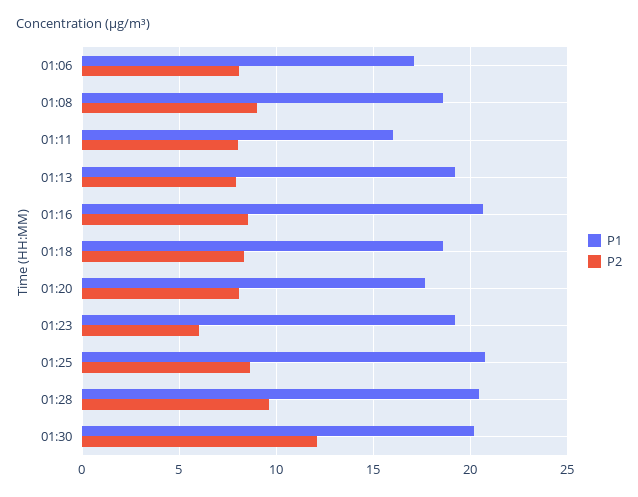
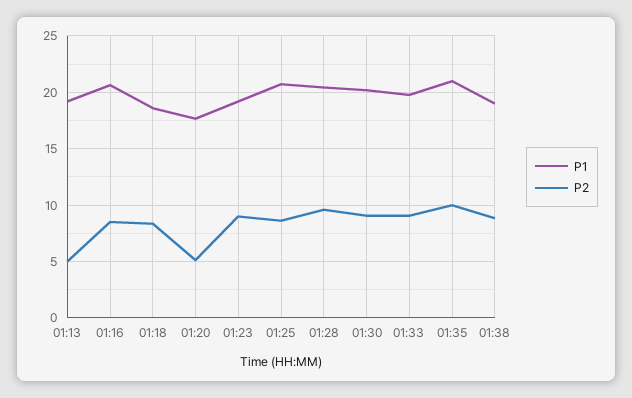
P1, 01:06: 17 -> none
P2, 01:06: 8 -> none
P1, 01:08: 18.5 -> none
P2, 01:08: 9 -> none
P1, 01:11: 16 -> none
P2, 01:11: 8 -> none
P2, 01:13: 8 -> 5
P2, 01:20: 8 -> 5
P2, 01:23: 6 -> 9
P2, 01:30: 12 -> 9
P1, 01:33: none -> 20
P2, 01:33: none -> 9
P1, 01:35: none -> 21
P2, 01:35: none -> 10
P1, 01:38: none -> 19
P2, 01:38: none -> 9

